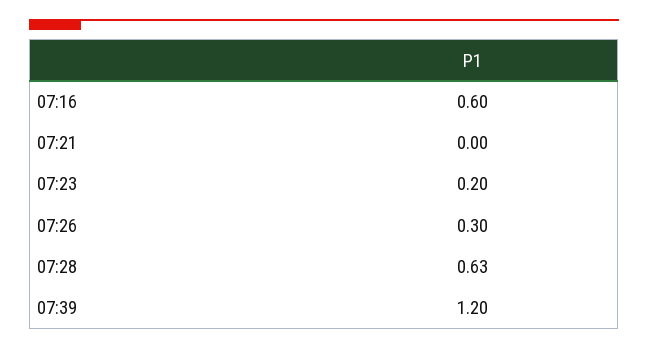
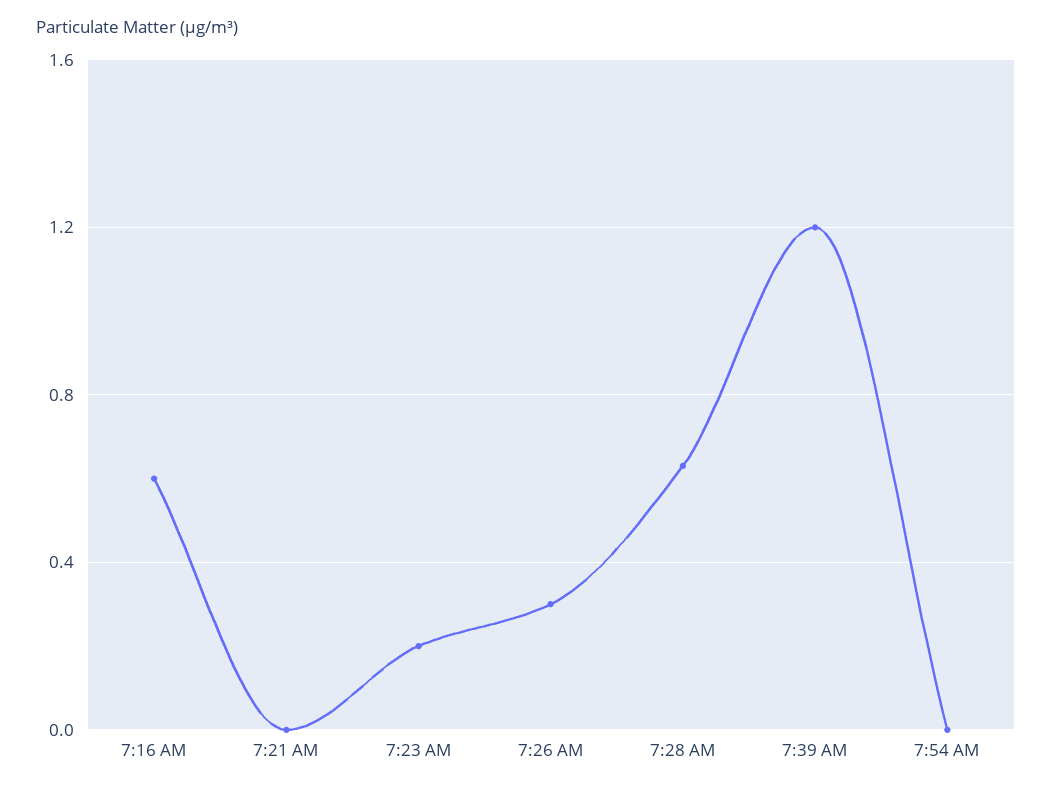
7:54 AM: none -> 0

